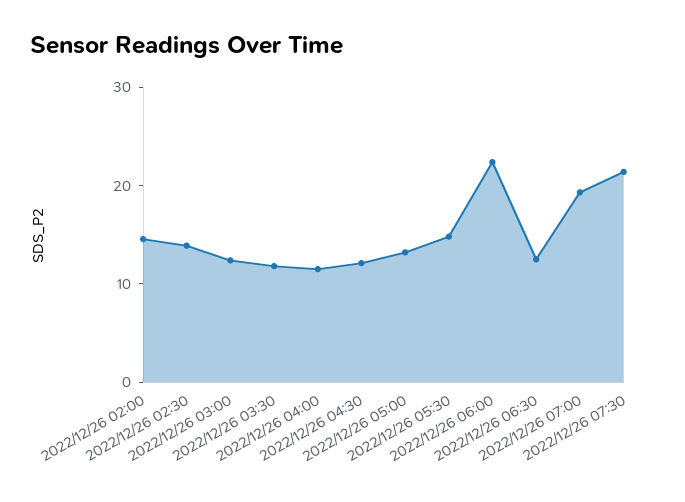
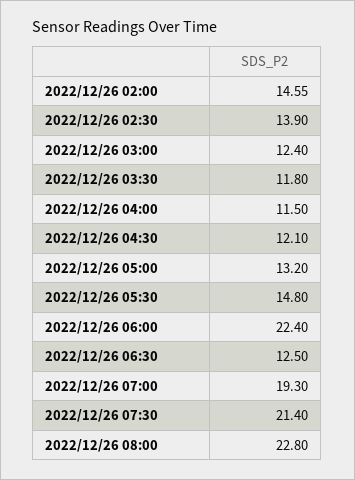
2022/12/26 08:00: none -> 22.8

